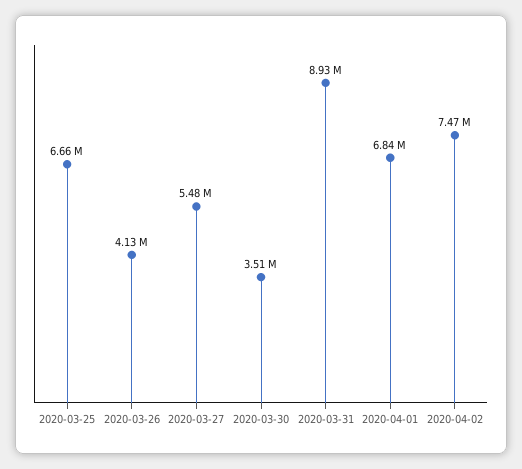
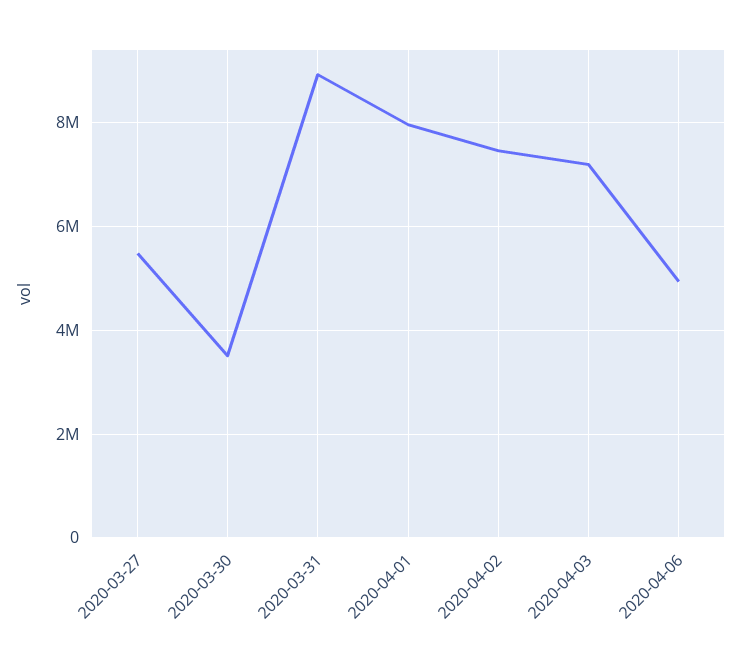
2020-03-25: 6660000 -> none
2020-03-26: 4130000 -> none
2020-04-01: 6840000 -> 8000000
2020-04-03: none -> 7200000
2020-04-06: none -> 5000000

